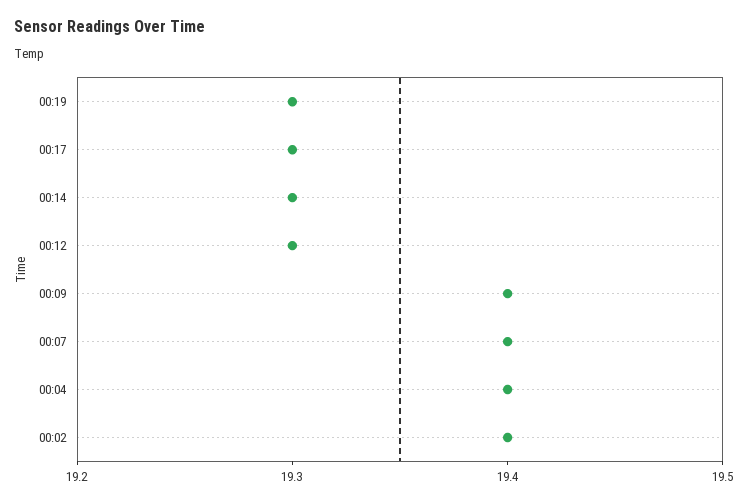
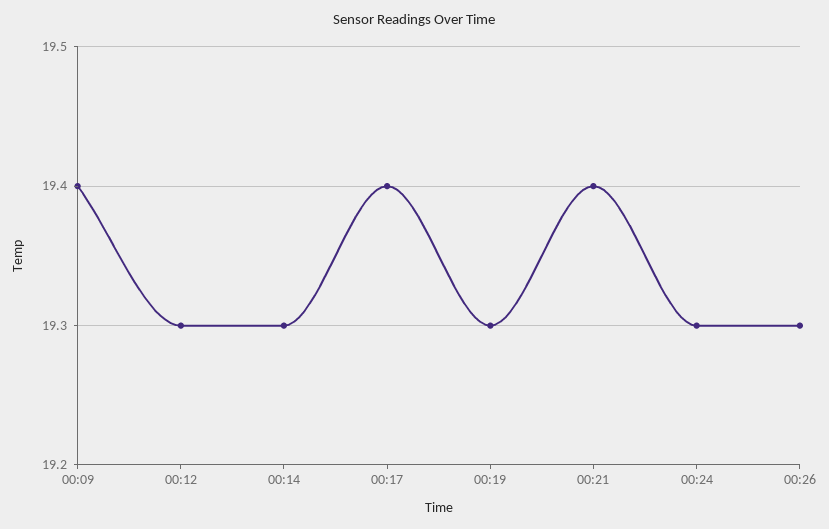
00:17: 19.3 -> 19.4
00:07: 19.4 -> none
00:04: 19.4 -> none
00:02: 19.4 -> none
00:21: none -> 19.4
00:24: none -> 19.3
00:26: none -> 19.3

